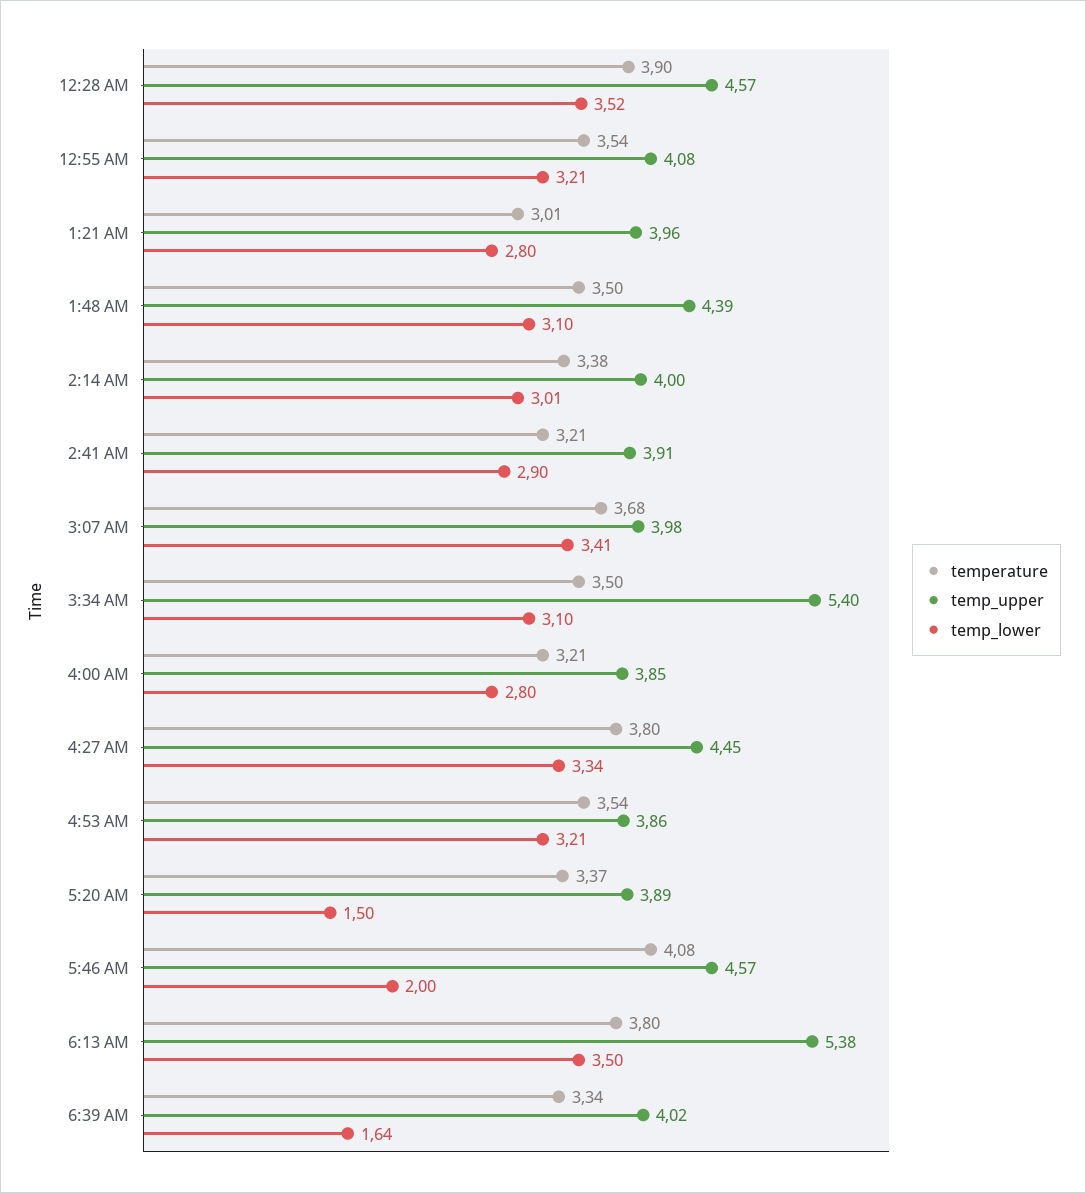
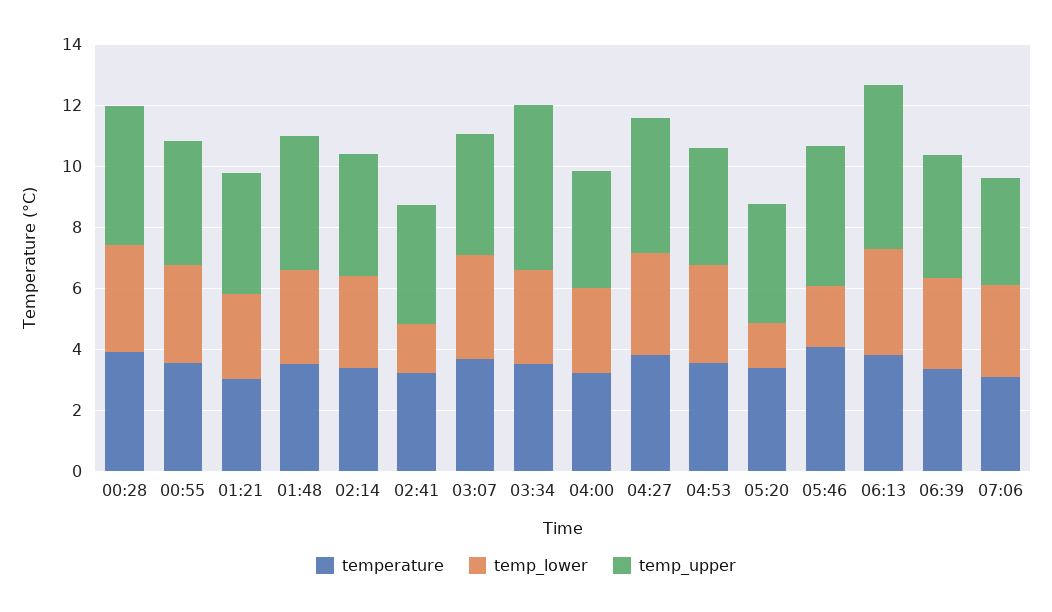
temp_lower, 2:41 AM: 2.9 -> 1.5
temp_lower, 6:39 AM: 1.64 -> 3
temperature, 07:06: none -> 3
temp_lower, 07:06: none -> 3
temp_upper, 07:06: none -> 3.5

